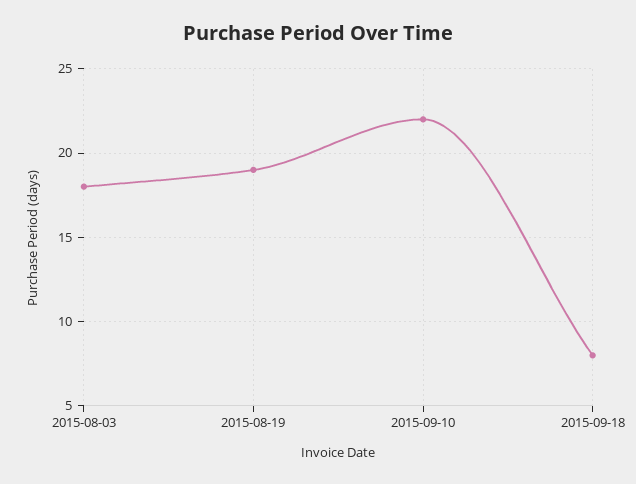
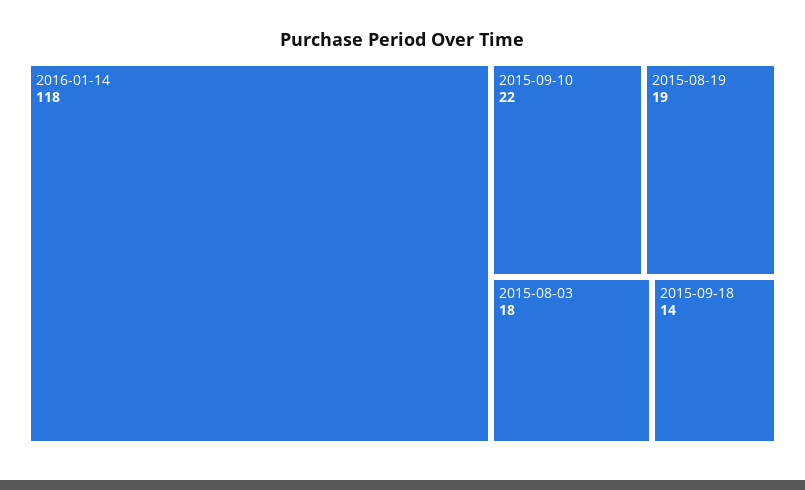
2015-09-18: 8 -> 14
2016-01-14: none -> 118

